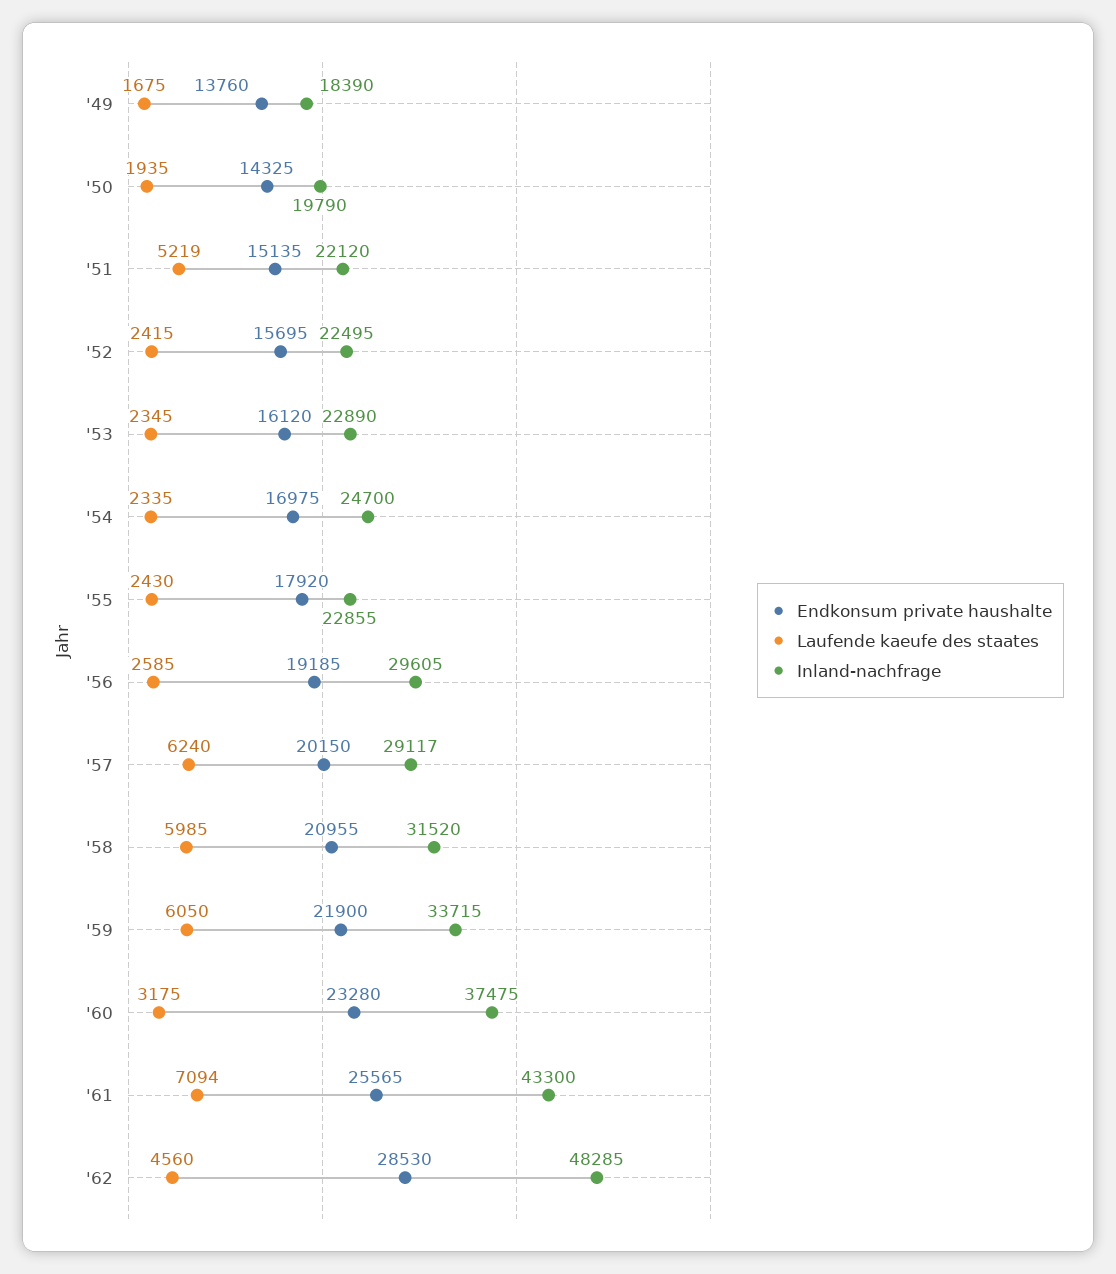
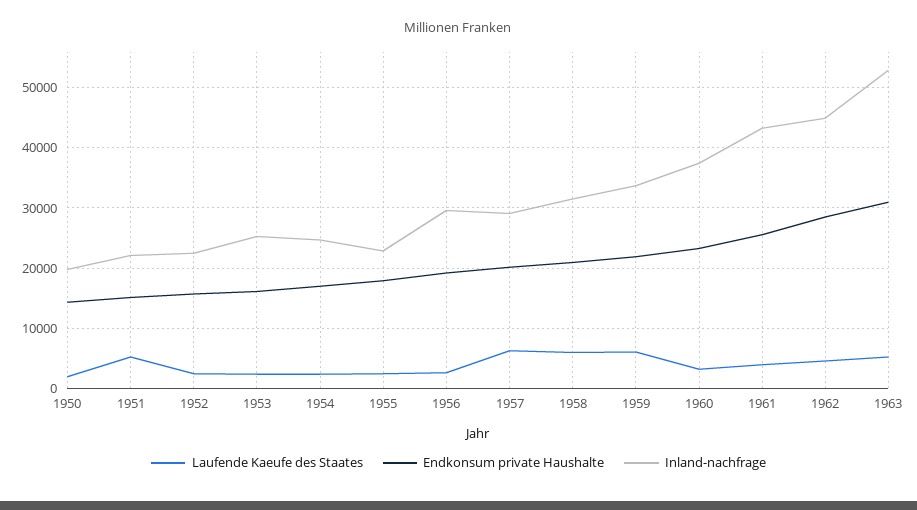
Endkonsum private haushalte, '49: 13760 -> none
Laufende kaeufe des staates, '49: 1675 -> none
Inland-nachfrage, '49: 18390 -> none
Inland-nachfrage, '53: 22890 -> 25000
Laufende kaeufe des staates, '61: 7094 -> 4000
Inland-nachfrage, '62: 48285 -> 45000
Laufende kaeufe des staates, 1963: none -> 5000
Endkonsum private haushalte, 1963: none -> 31000
Inland-nachfrage, 1963: none -> 53000

